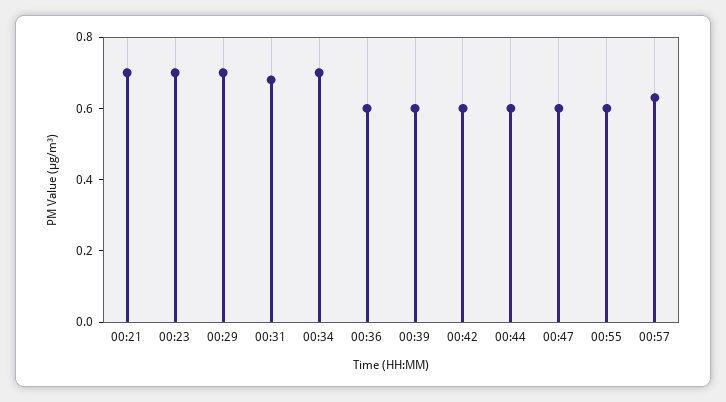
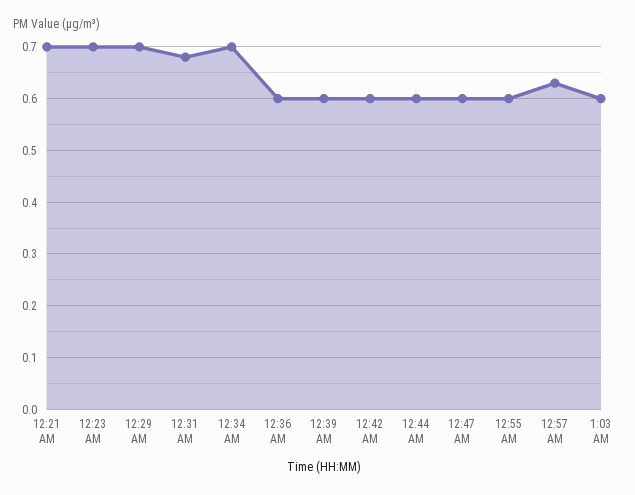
1:03 AM: none -> 0.6

